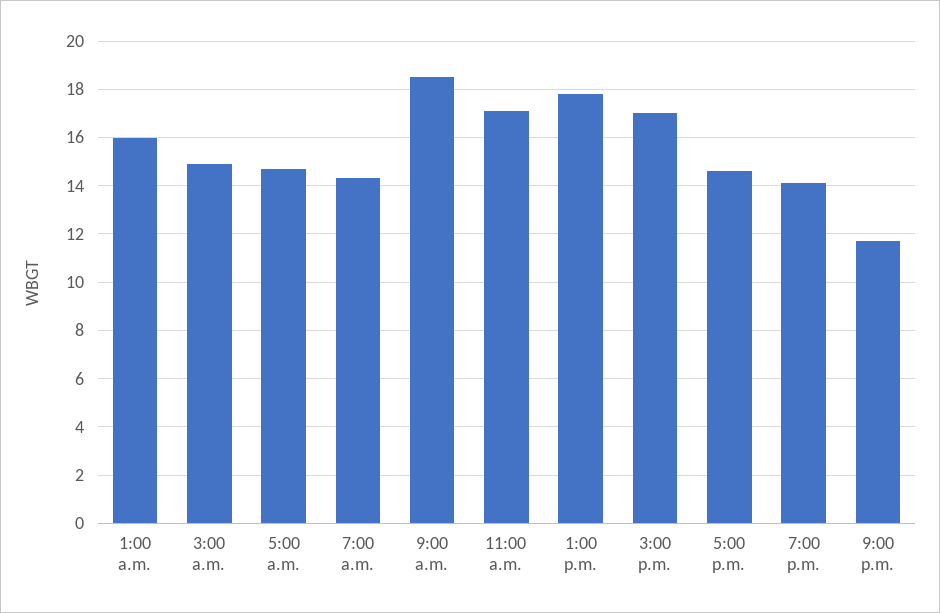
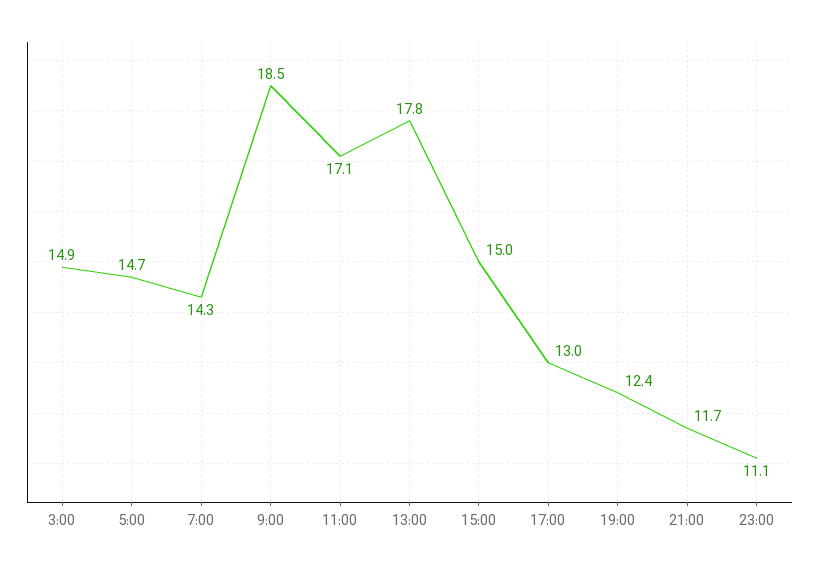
1:00 a.m.: 16 -> none
3:00 p.m.: 17 -> 15
5:00 p.m.: 14.5 -> 13
7:00 p.m.: 14 -> 12.4
23:00: none -> 11.1

